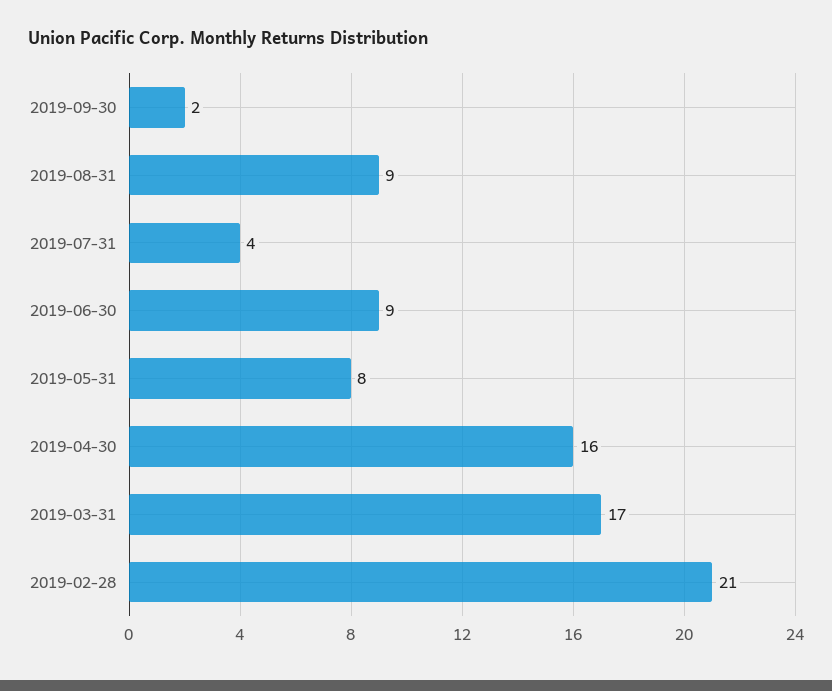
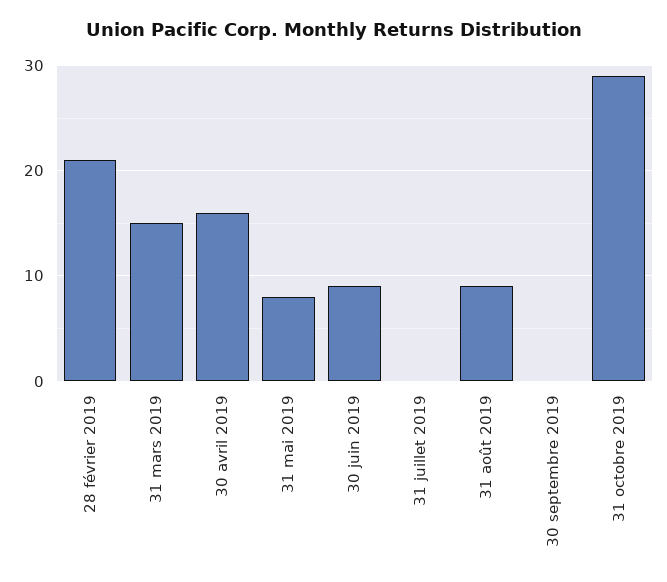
2019-09-30: 2 -> 0
2019-07-31: 4 -> 0
2019-03-31: 17 -> 15
31 octobre 2019: none -> 29

